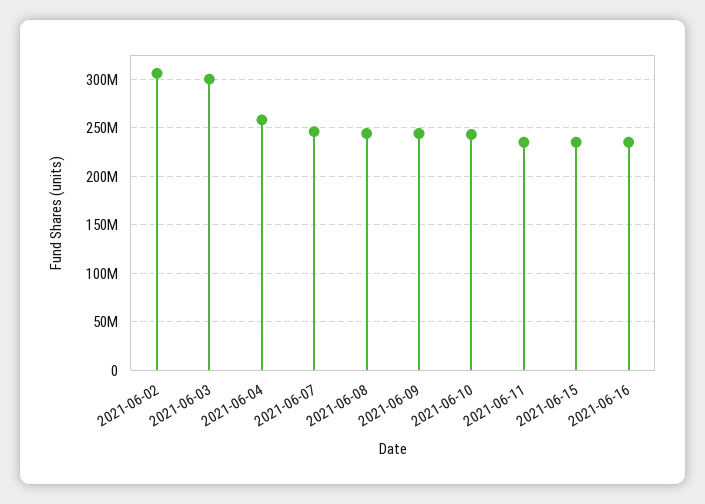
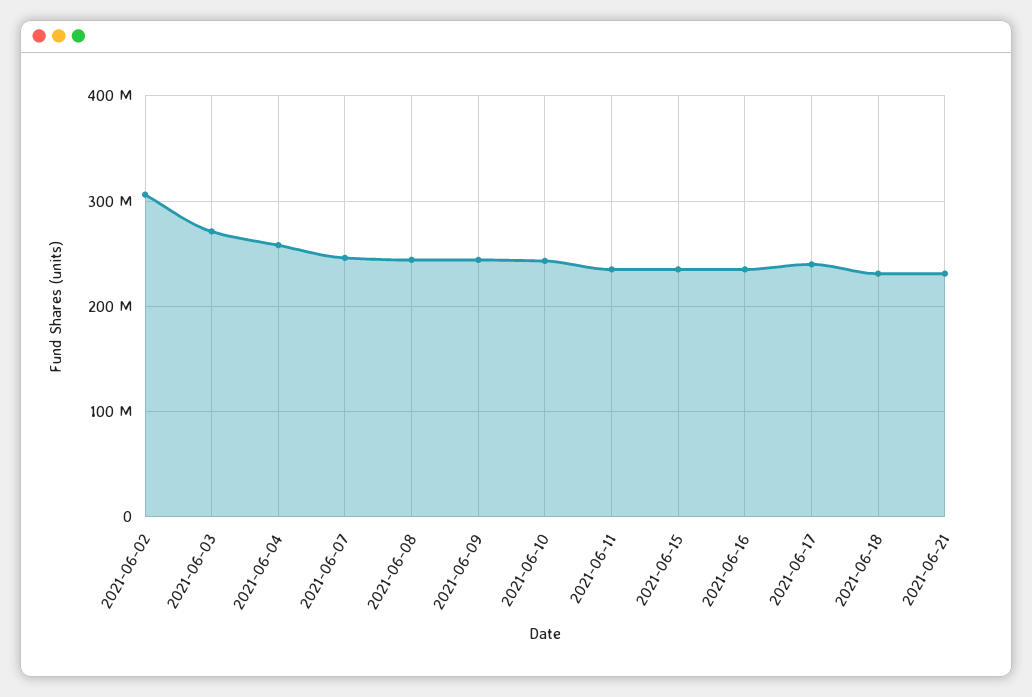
2021-06-03: 300000000 -> 270000000
2021-06-17: none -> 240000000
2021-06-18: none -> 230000000
2021-06-21: none -> 230000000

